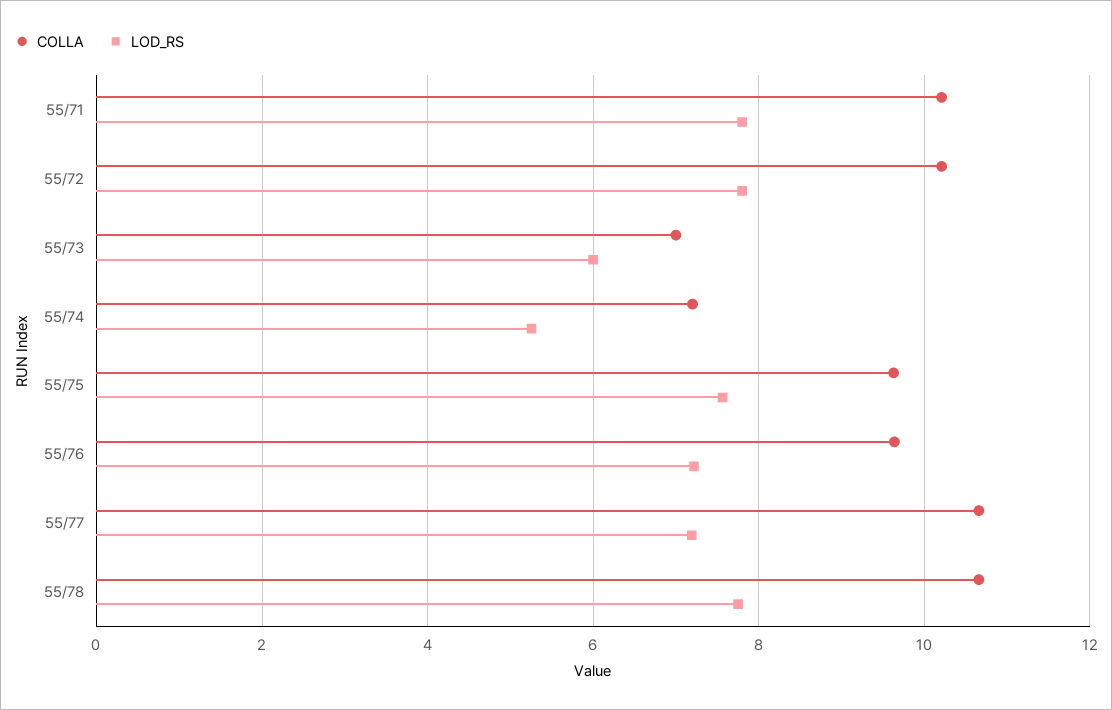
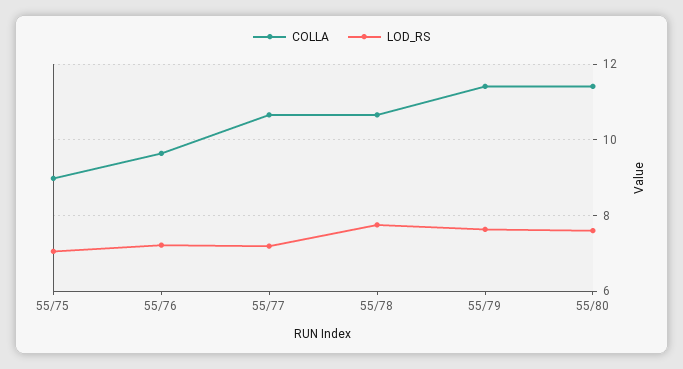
COLLA, 55/71: 10.2 -> none
LOD_RS, 55/71: 7.8 -> none
COLLA, 55/72: 10.2 -> none
LOD_RS, 55/72: 7.8 -> none
COLLA, 55/73: 7 -> none
LOD_RS, 55/73: 6 -> none
COLLA, 55/74: 7.2 -> none
LOD_RS, 55/74: 5.2 -> none
COLLA, 55/75: 9.6 -> 9
LOD_RS, 55/75: 7.6 -> 7
COLLA, 55/79: none -> 11.4
LOD_RS, 55/79: none -> 7.6
COLLA, 55/80: none -> 11.4
LOD_RS, 55/80: none -> 7.6

